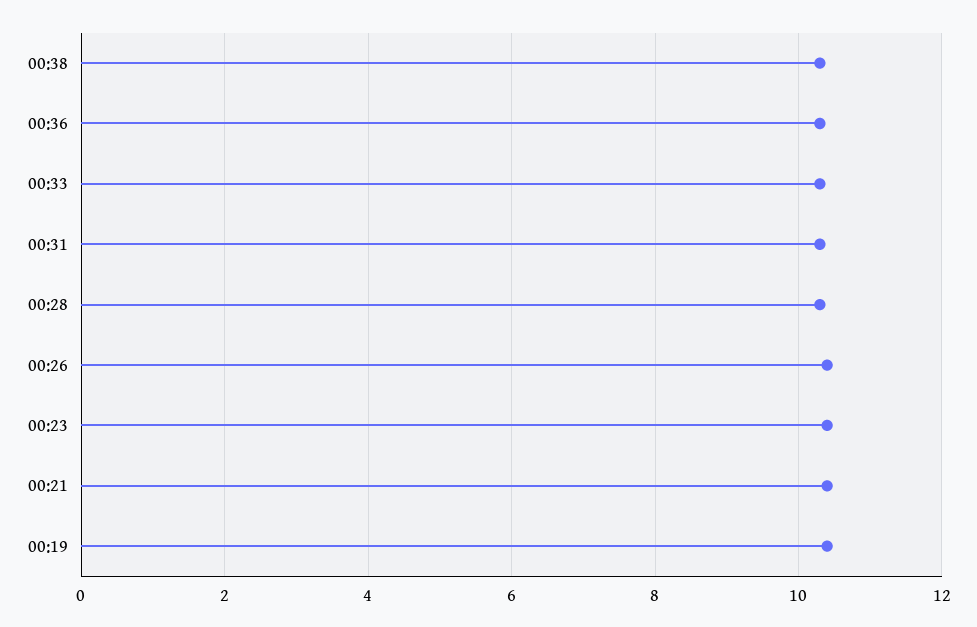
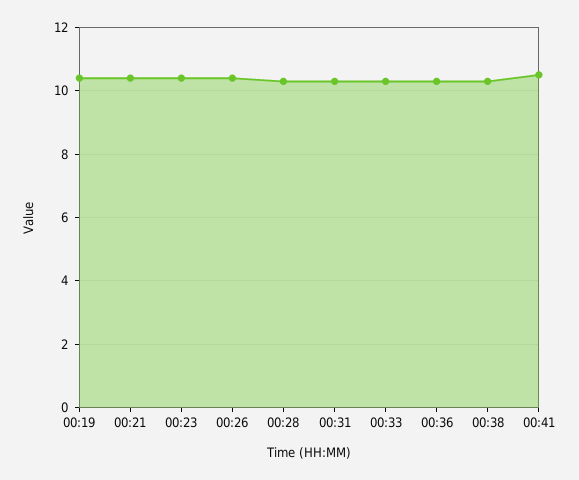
00:41: none -> 10.5

